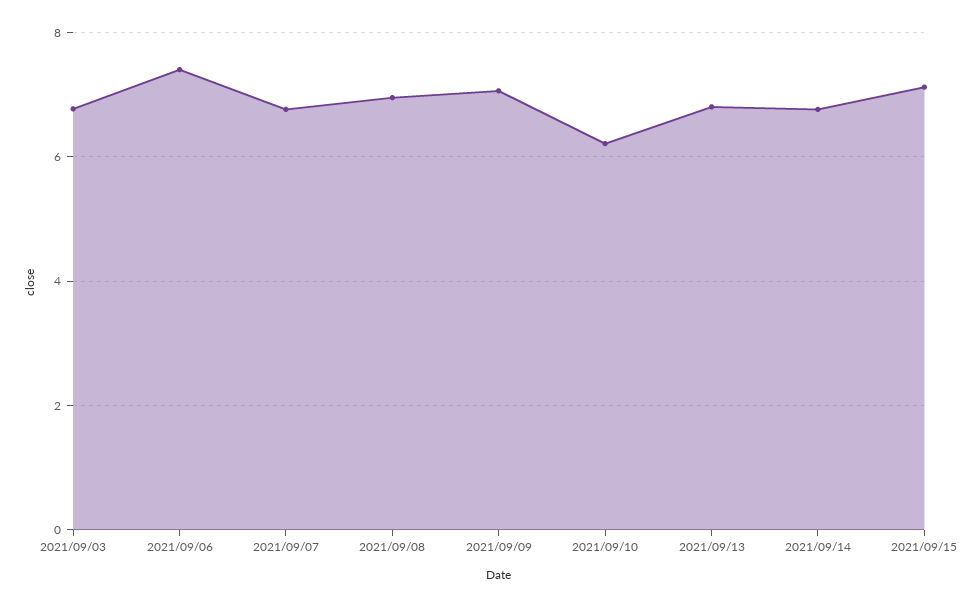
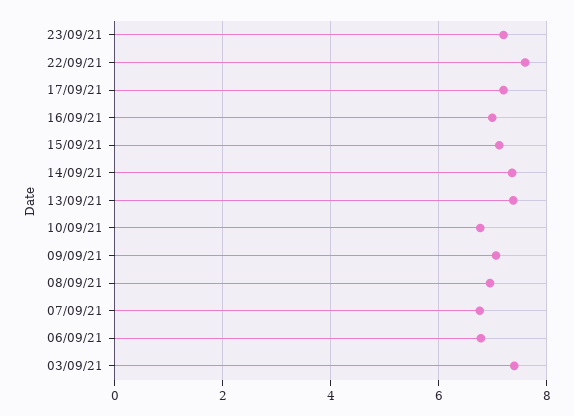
2021/09/03: 6.8 -> 7.4
2021/09/06: 7.4 -> 6.8
2021/09/10: 6.2 -> 6.8
2021/09/13: 6.8 -> 7.4
2021/09/14: 6.8 -> 7.4
23/09/21: none -> 7.2
22/09/21: none -> 7.6
17/09/21: none -> 7.2
16/09/21: none -> 7

